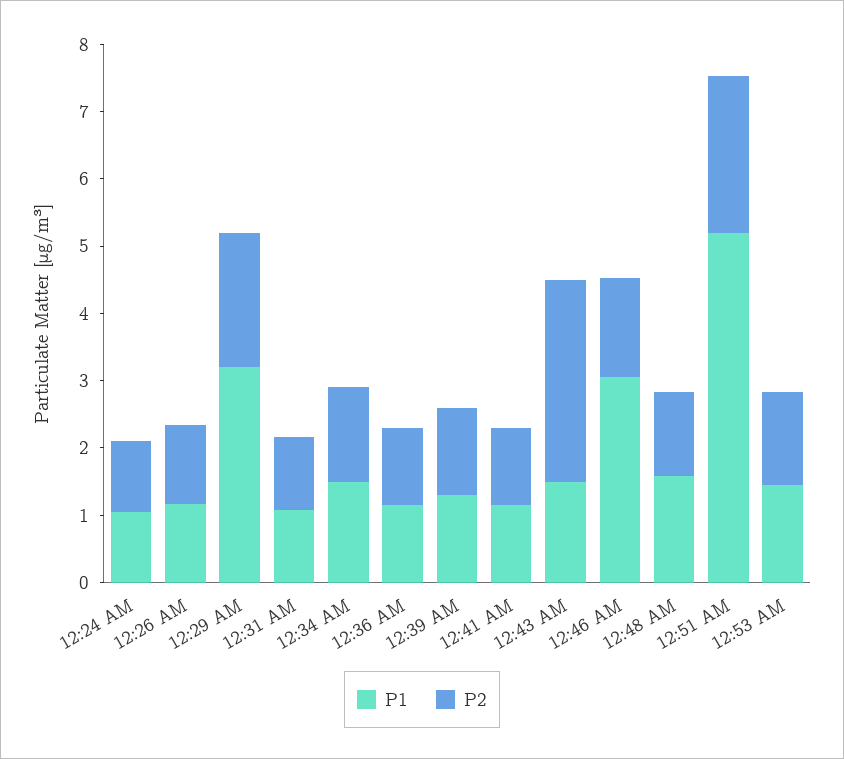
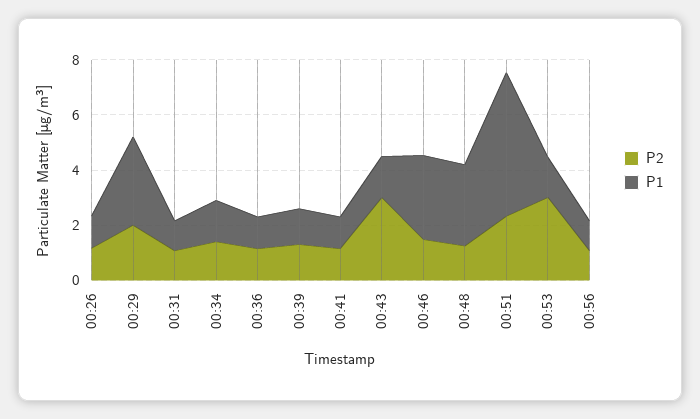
P1, 12:24 AM: 1 -> none
P2, 12:24 AM: 1 -> none
P1, 12:48 AM: 1.6 -> 3
P2, 12:53 AM: 1.4 -> 3
P2, 00:56: none -> 1
P1, 00:56: none -> 1

